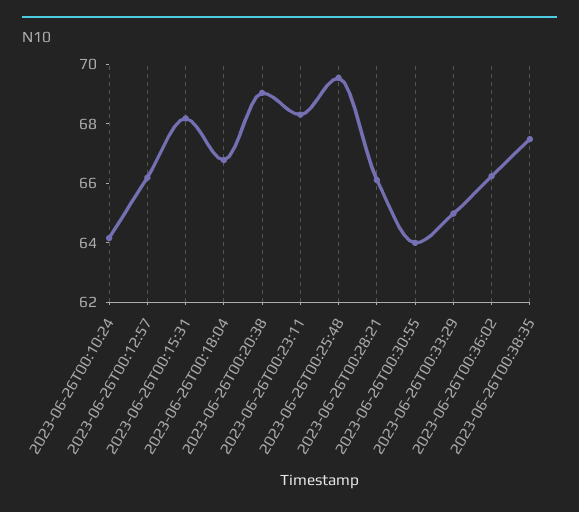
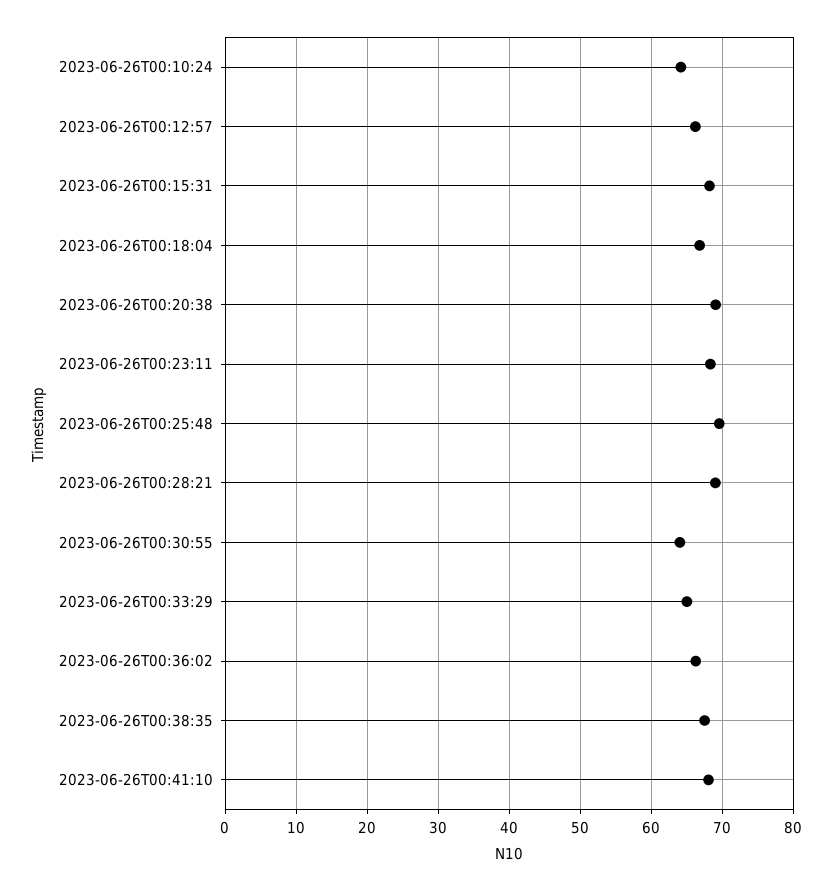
2023-06-26T00:28:21: 66 -> 69
2023-06-26T00:41:10: none -> 68

